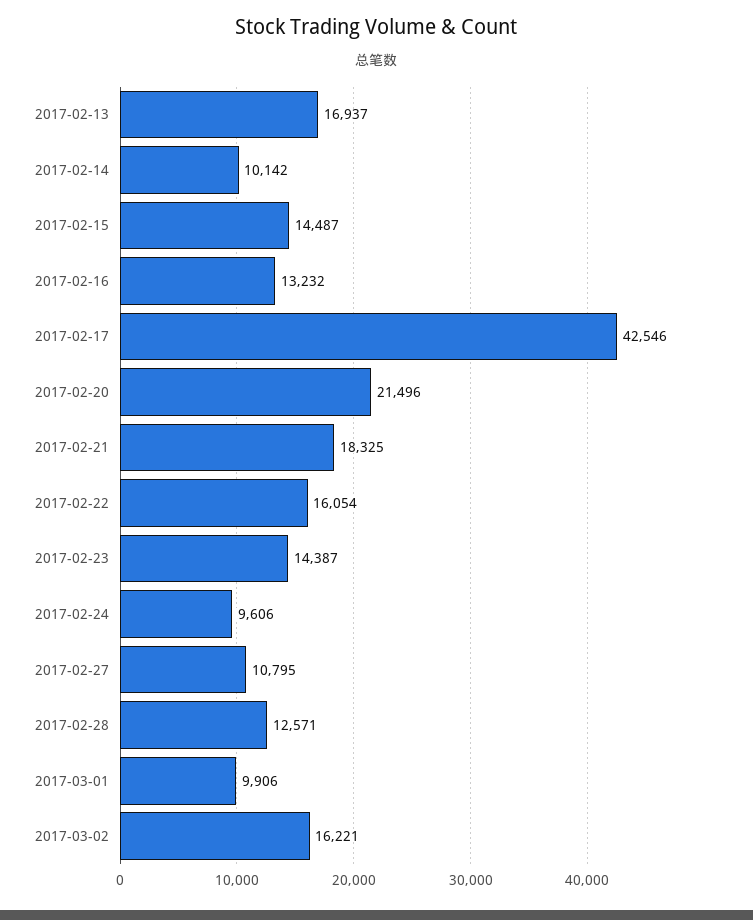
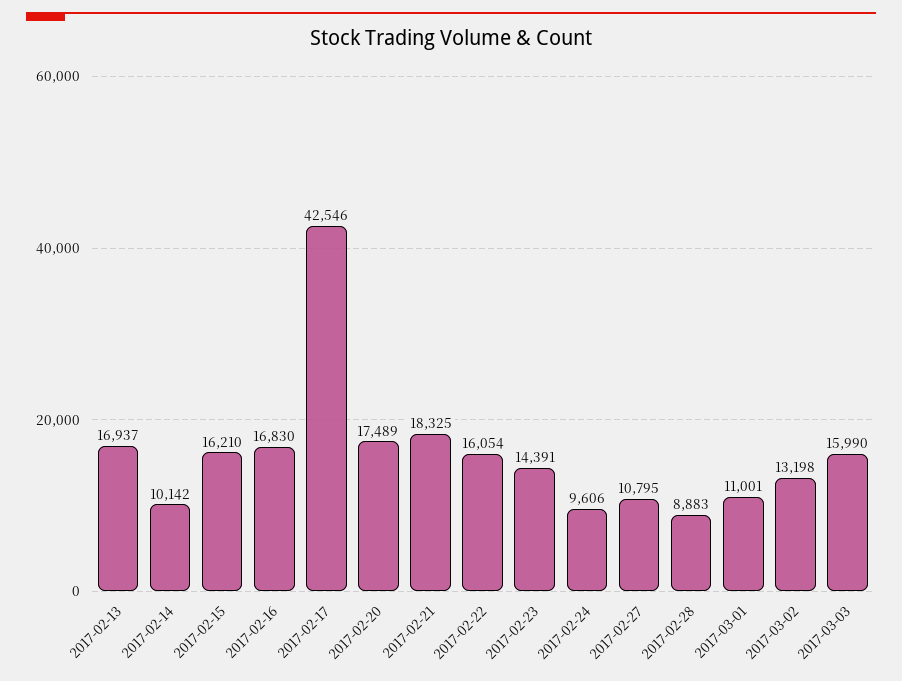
2017-02-15: 14487 -> 16210
2017-02-16: 13232 -> 16830
2017-02-20: 21496 -> 17489
2017-02-23: 14387 -> 14391
2017-02-28: 12571 -> 8883
2017-03-01: 9906 -> 11001
2017-03-02: 16221 -> 13198
2017-03-03: none -> 15990

